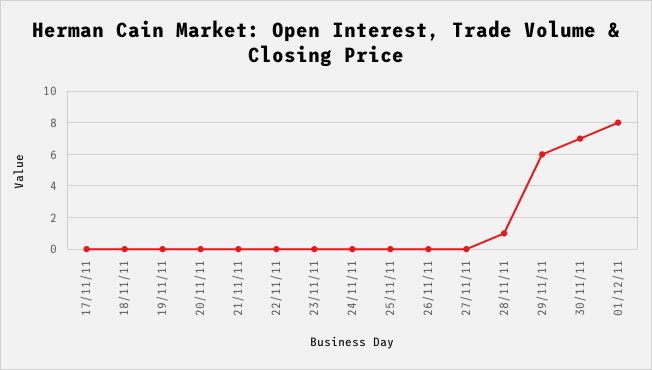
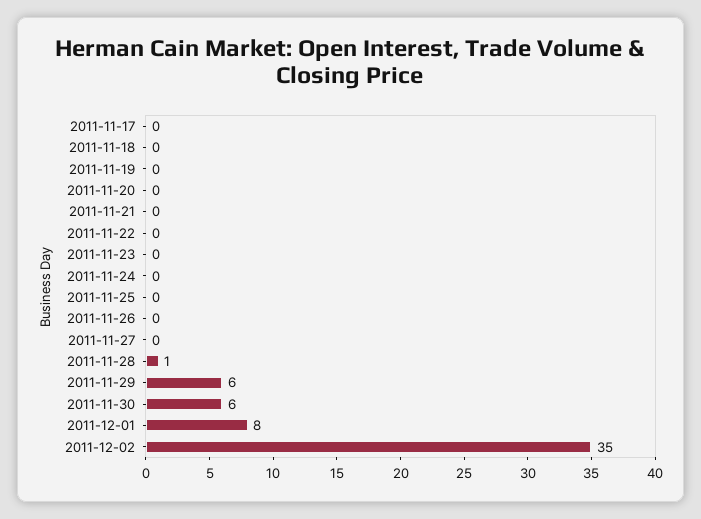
30/11/11: 7 -> 6
2011-12-02: none -> 35

